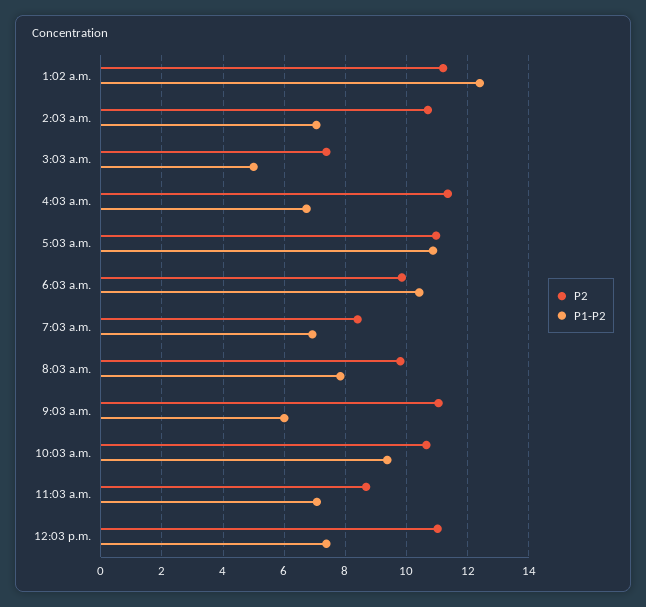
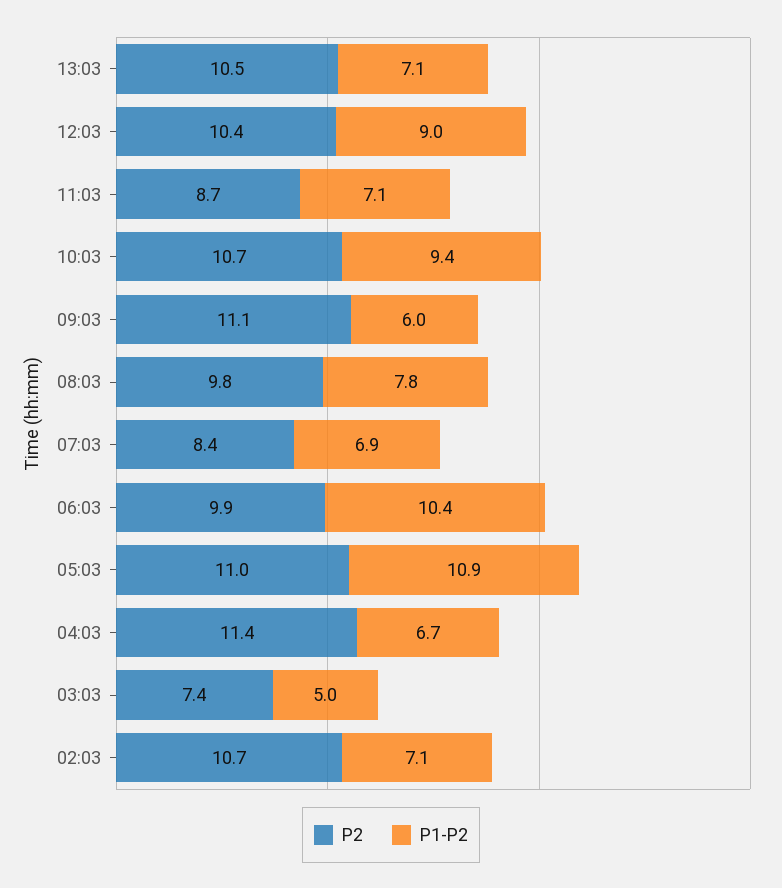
P2, 1:02 a.m.: 11.2 -> none
P1-P2, 1:02 a.m.: 12.4 -> none
P2, 12:03 p.m.: 11 -> 10.4
P1-P2, 12:03 p.m.: 7.4 -> 9
P2, 13:03: none -> 10.5
P1-P2, 13:03: none -> 7.1

